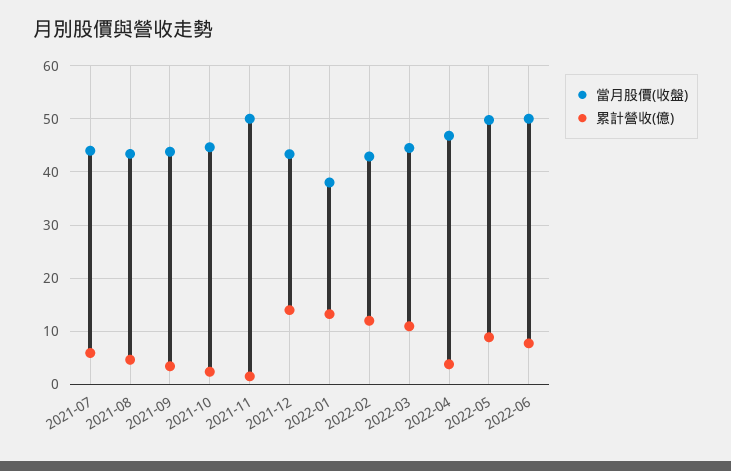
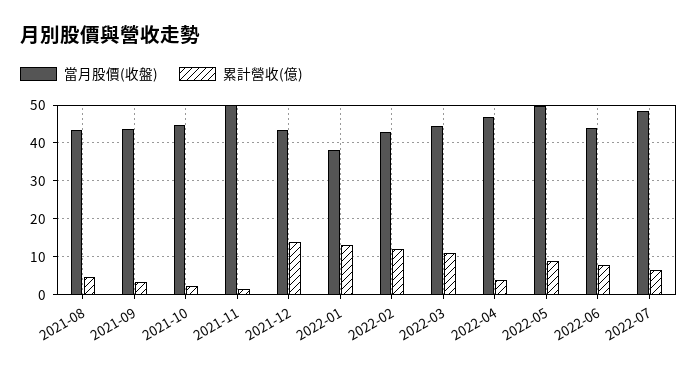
當月股價(收盤), 2021-07: 44 -> none
累計營收(億), 2021-07: 6 -> none
當月股價(收盤), 2022-06: 50 -> 44
當月股價(收盤), 2022-07: none -> 48
累計營收(億), 2022-07: none -> 6

